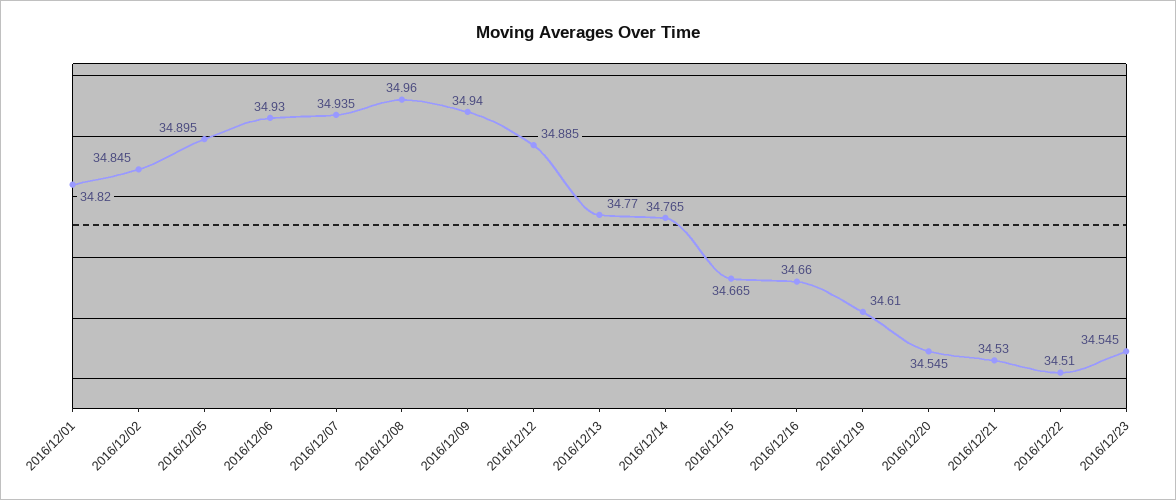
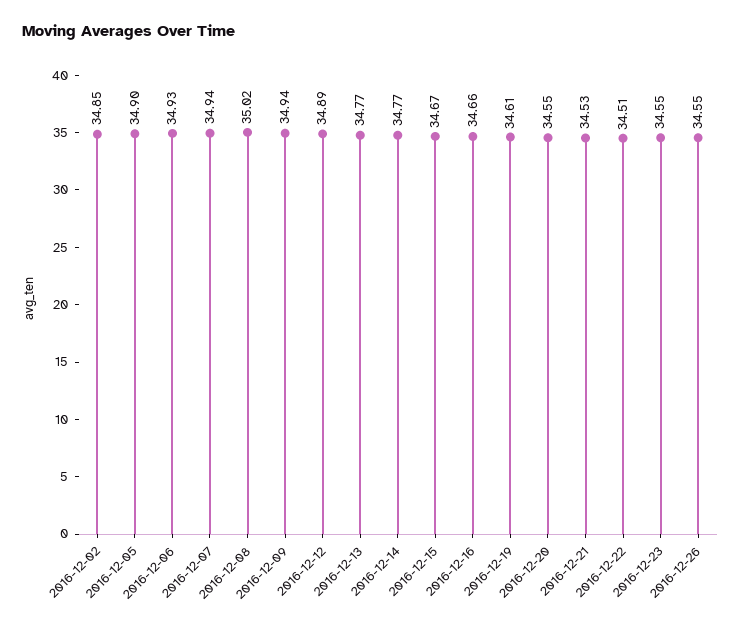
2016/12/01: 34.82 -> none
2016/12/08: 34.96 -> 35.02
2016-12-26: none -> 34.55

